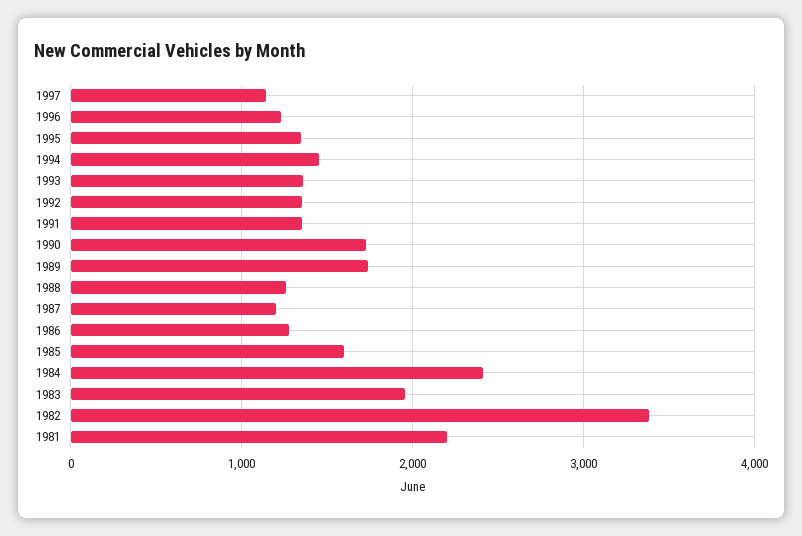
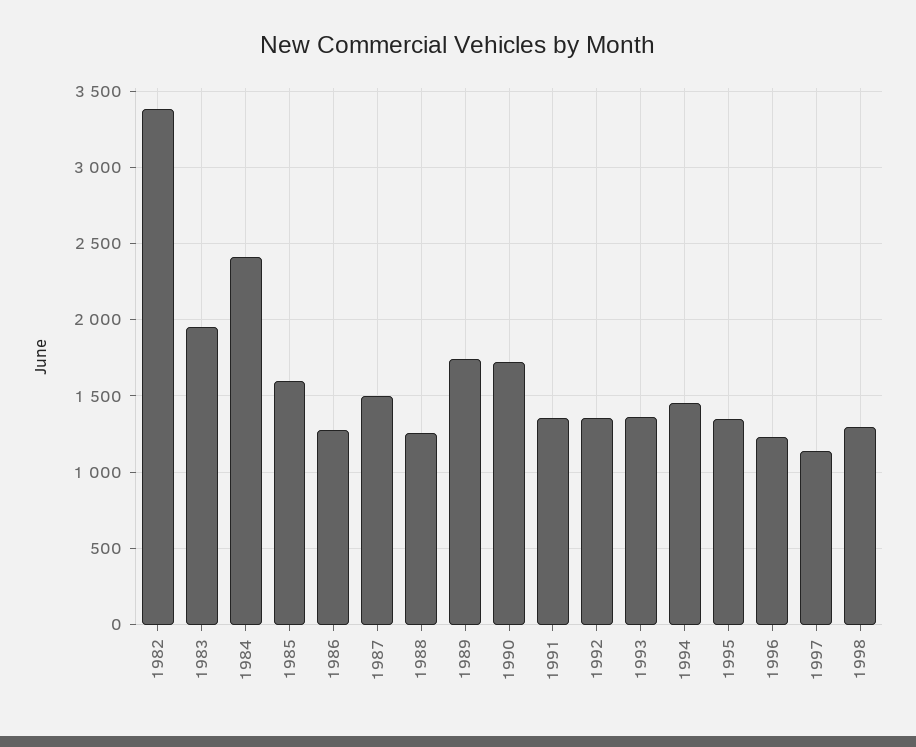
1987: 1200 -> 1500
1981: 2200 -> none
1998: none -> 1300

